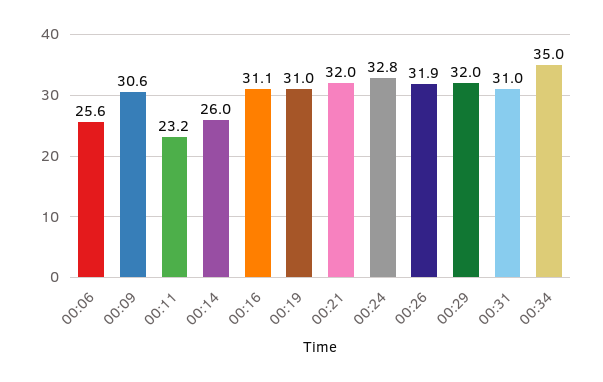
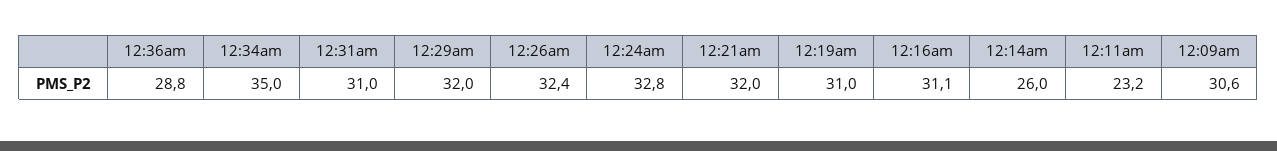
00:06: 25.6 -> none
00:26: 31.9 -> 32.4
12:36am: none -> 28.8

